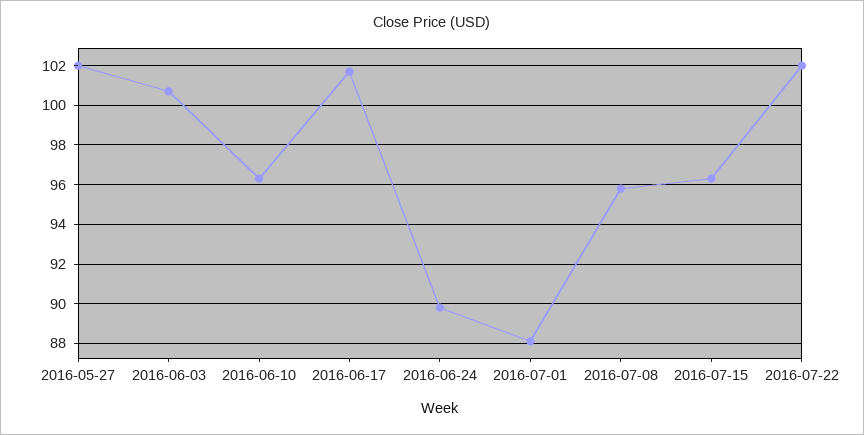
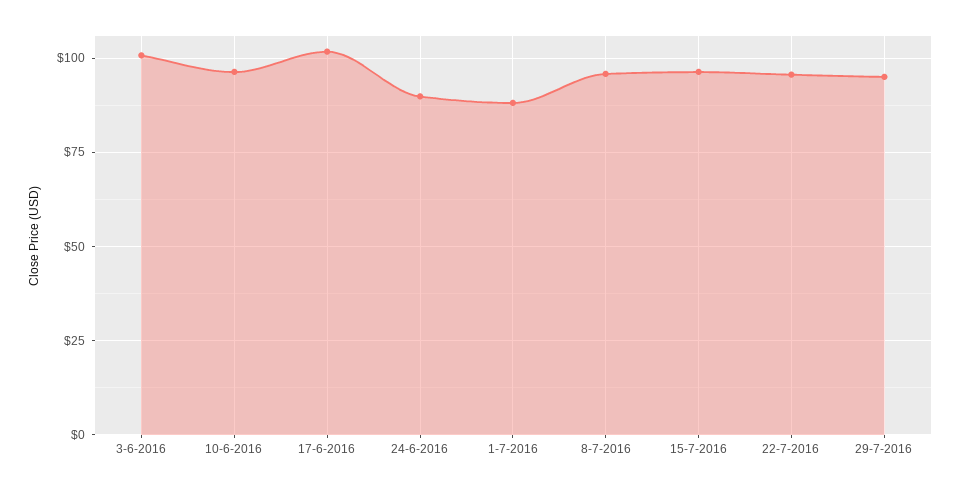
2016-05-27: 102 -> none
2016-07-22: 102 -> 95
29-7-2016: none -> 95

